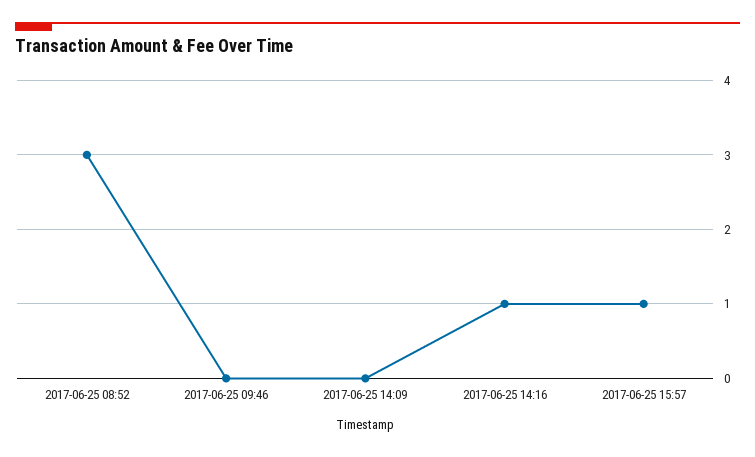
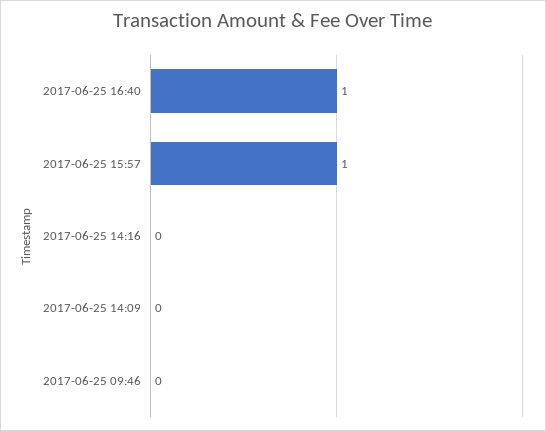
2017-06-25 08:52: 3 -> none
2017-06-25 14:16: 1 -> 0
2017-06-25 16:40: none -> 1

